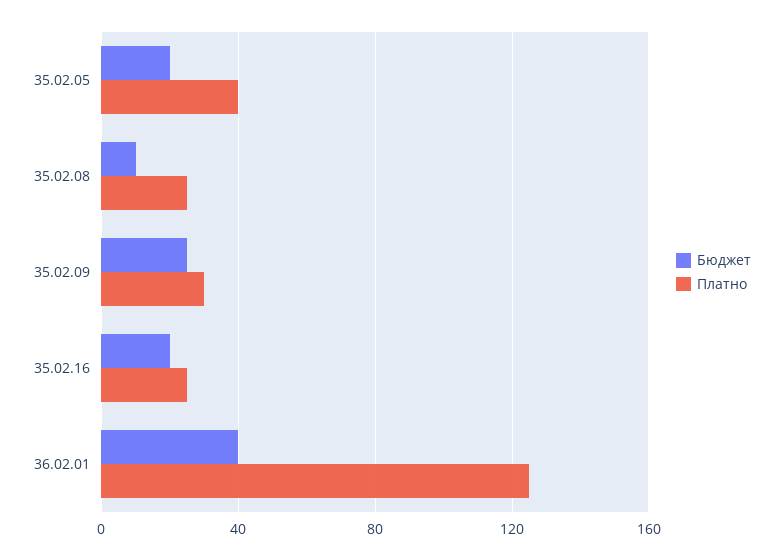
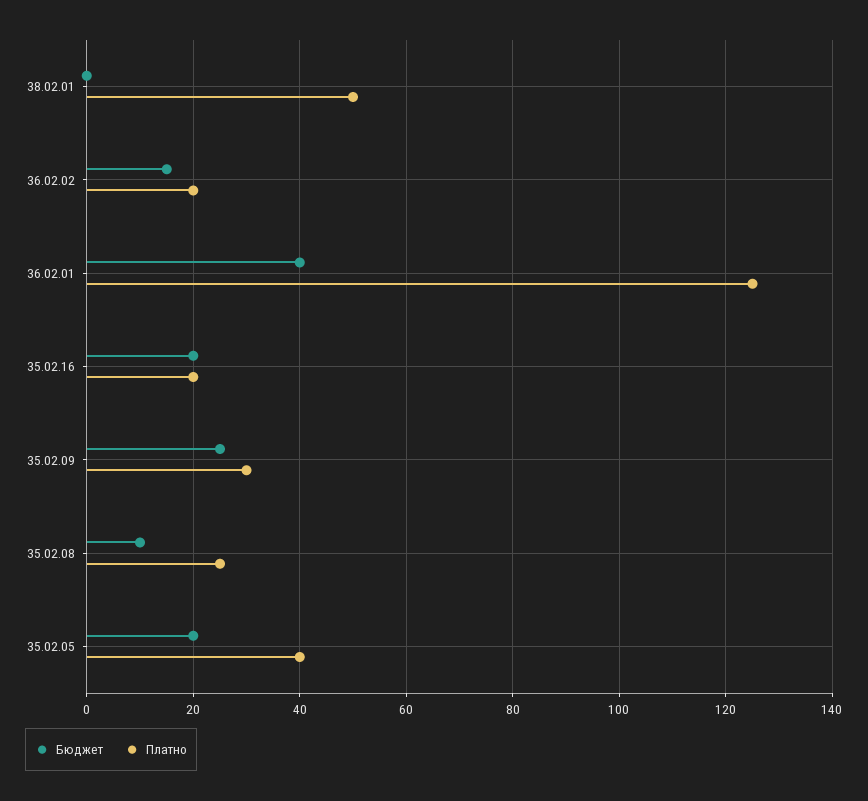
Платно, 35.02.16: 25 -> 20
Бюджет, 38.02.01: none -> 0
Платно, 38.02.01: none -> 50
Бюджет, 36.02.02: none -> 15
Платно, 36.02.02: none -> 20

